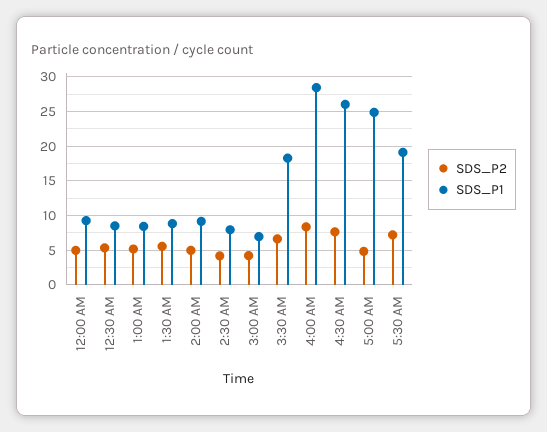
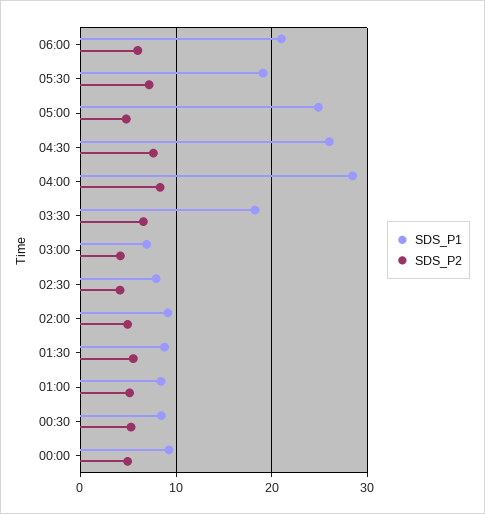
SDS_P1, 06:00: none -> 21
SDS_P2, 06:00: none -> 6

